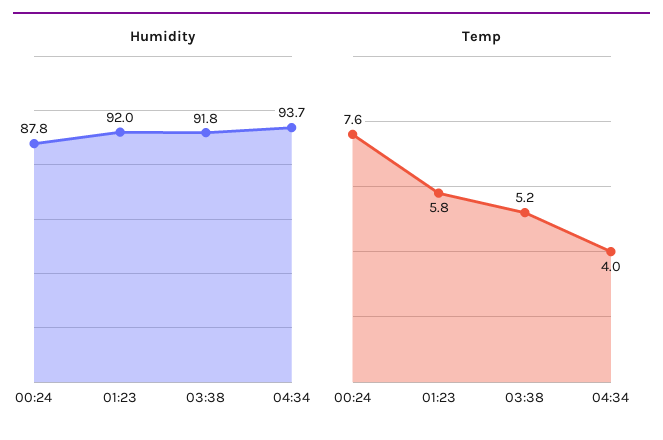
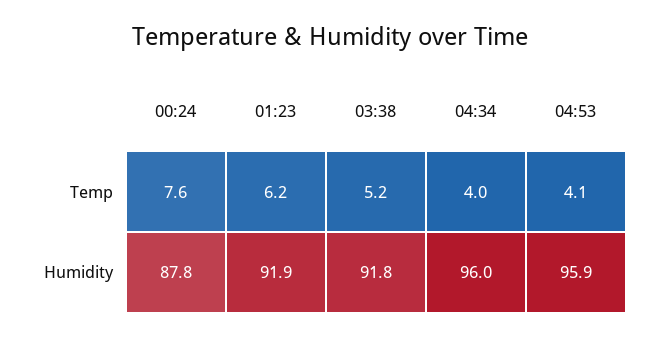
Humidity, 01:23: 92 -> 91.9
Humidity, 04:34: 93.7 -> 96
Temp, 01:23: 5.8 -> 6.2
Temp, 04:53: none -> 4.1
Humidity, 04:53: none -> 95.9

